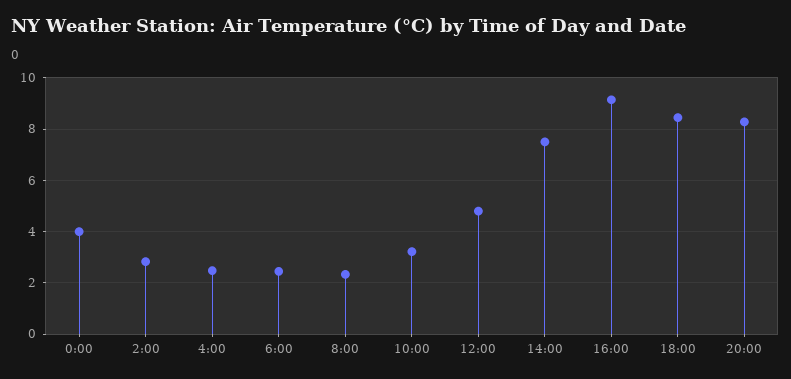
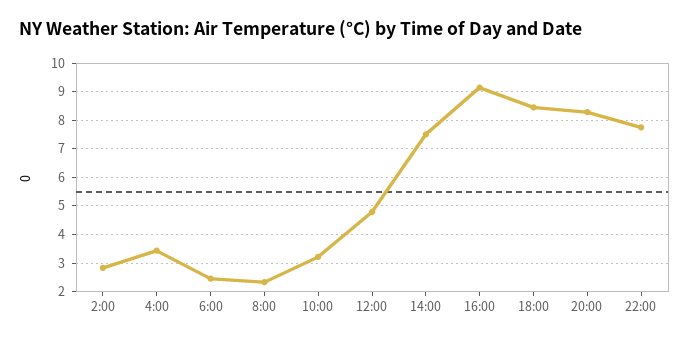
0:00: 4 -> none
4:00: 2.5 -> 3.5
22:00: none -> 7.75

